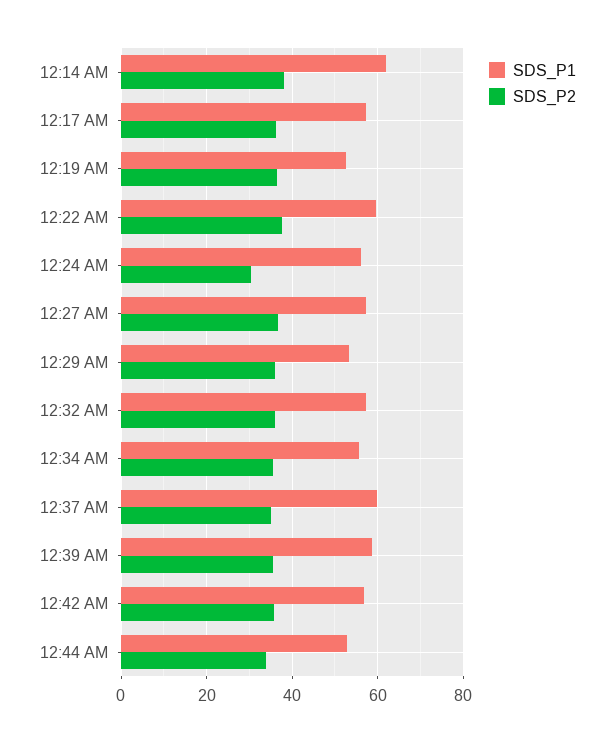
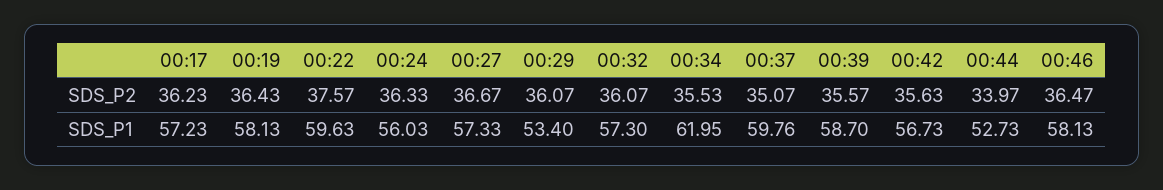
SDS_P1, 12:14 AM: 62 -> none
SDS_P2, 12:14 AM: 38 -> none
SDS_P1, 12:19 AM: 52 -> 58.13
SDS_P2, 12:24 AM: 30 -> 36.33
SDS_P1, 12:34 AM: 56 -> 61.95
SDS_P2, 00:46: none -> 36.47
SDS_P1, 00:46: none -> 58.13

